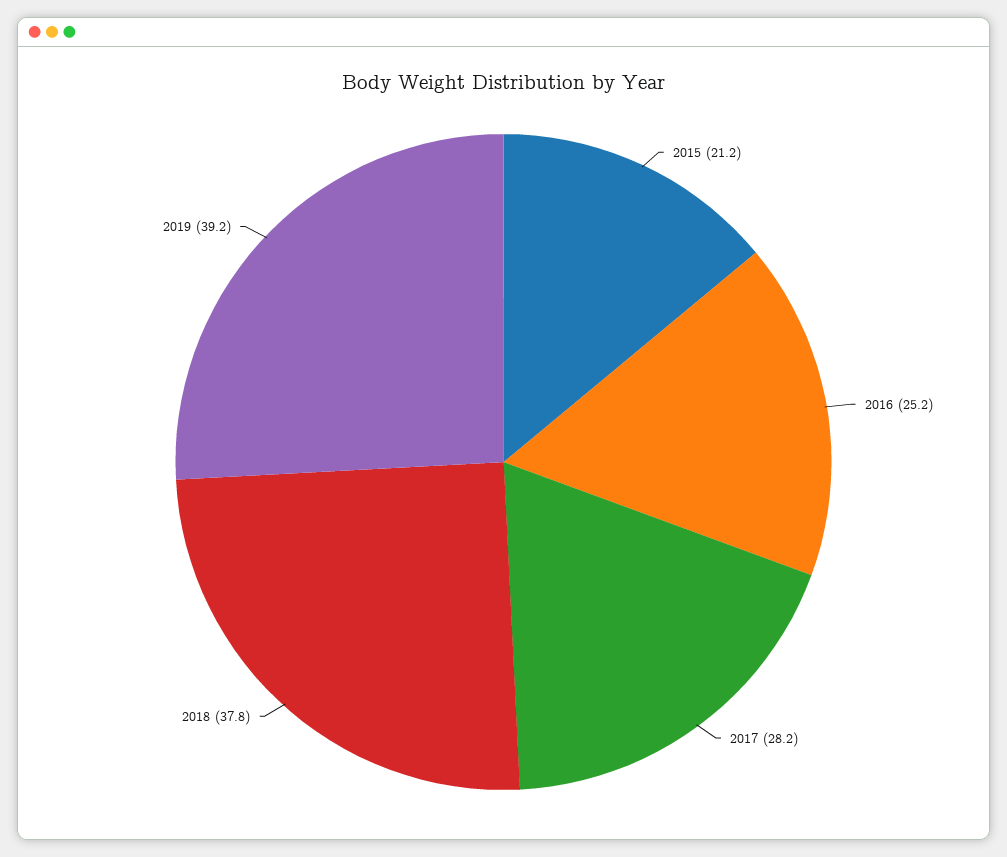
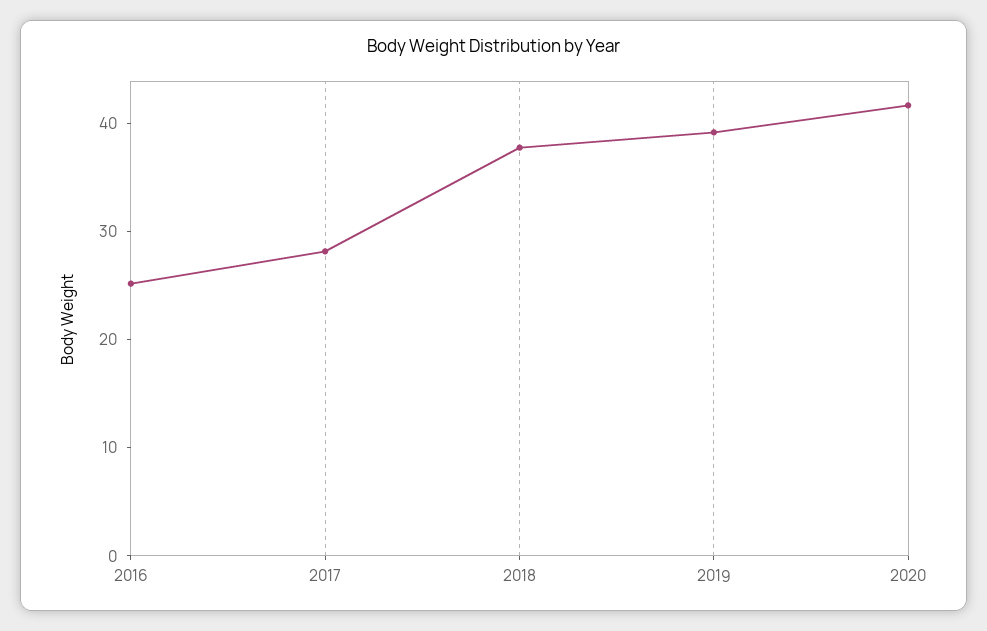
2015: 21.2 -> none
2020: none -> 42

